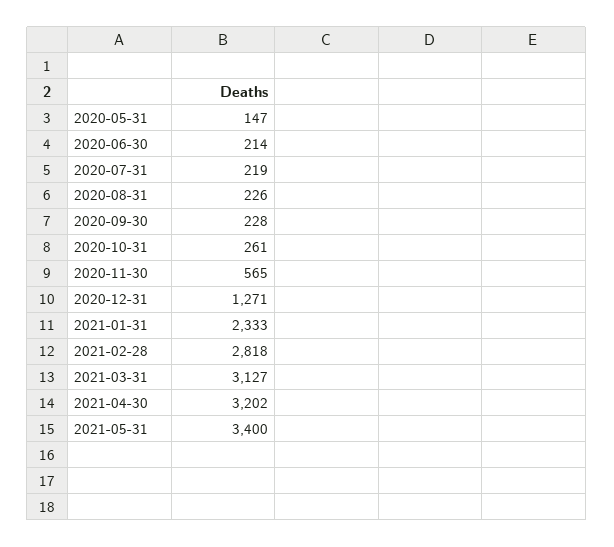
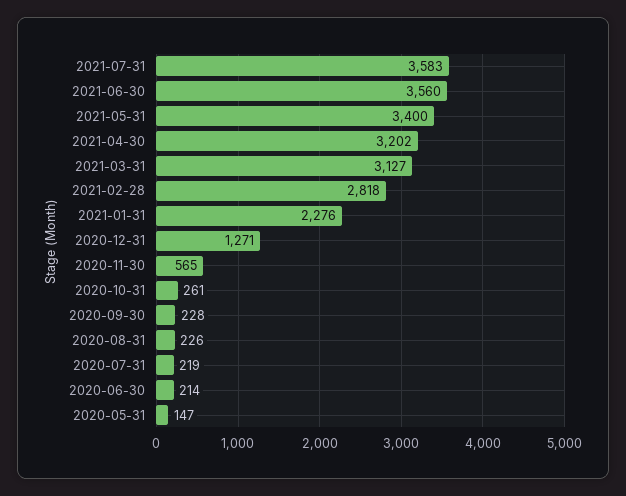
2021-01-31: 2333 -> 2276
2021-07-31: none -> 3583
2021-06-30: none -> 3560

